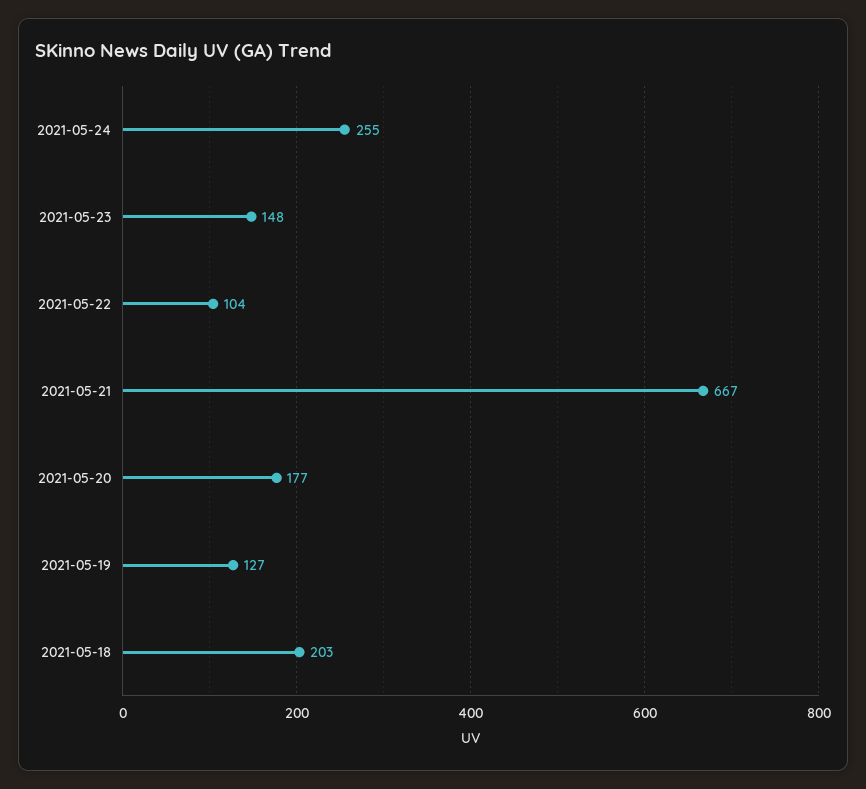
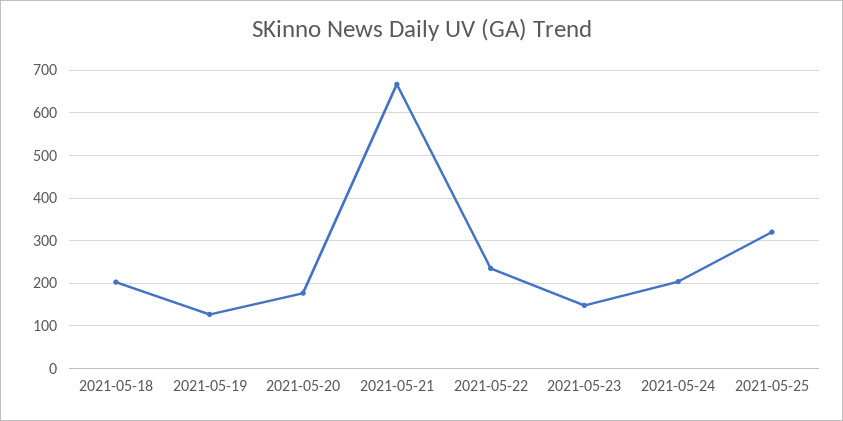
2021-05-24: 255 -> 200
2021-05-22: 104 -> 240
2021-05-25: none -> 320

